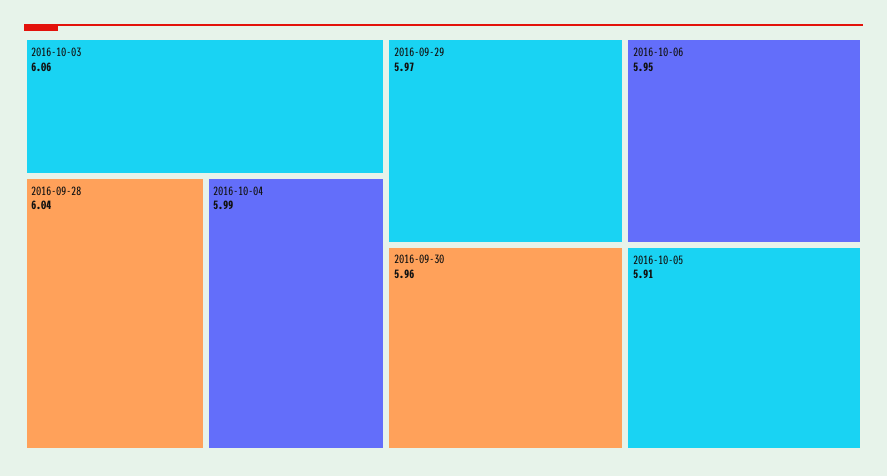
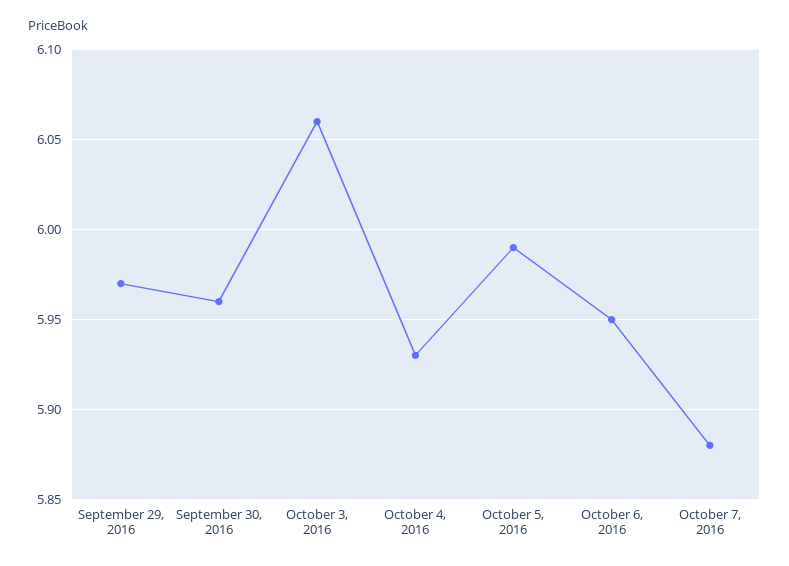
2016-09-28: 6.04 -> none
2016-10-04: 5.99 -> 5.93
2016-10-05: 5.91 -> 5.99
October 7, 2016: none -> 5.88

